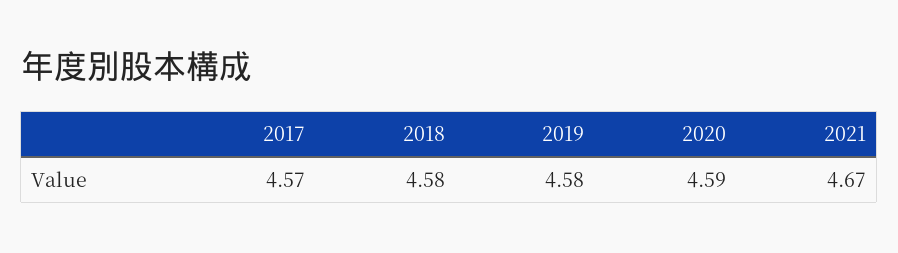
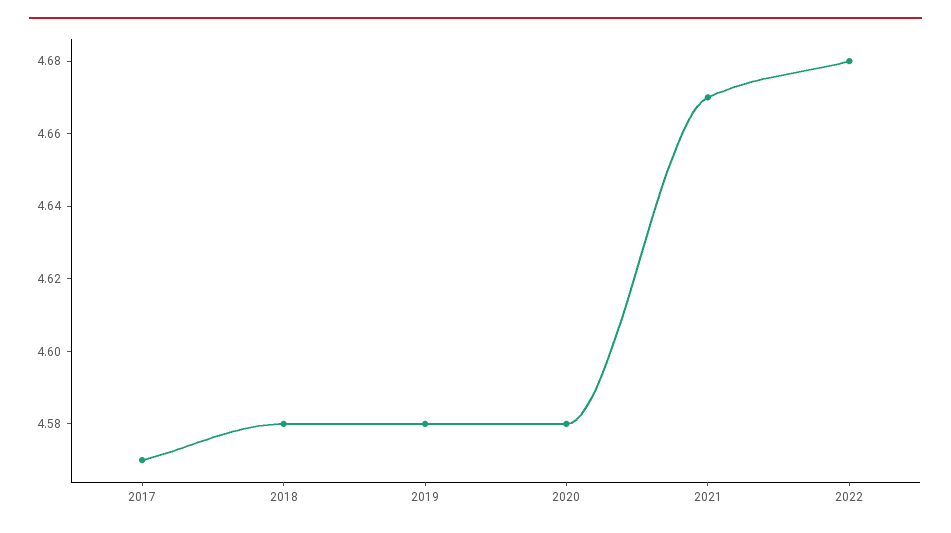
2020: 4.59 -> 4.58
2022: none -> 4.68

